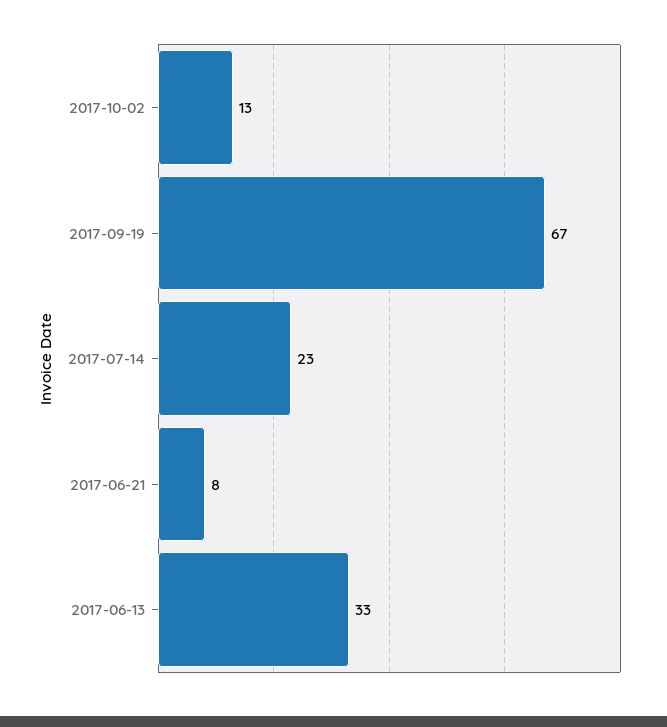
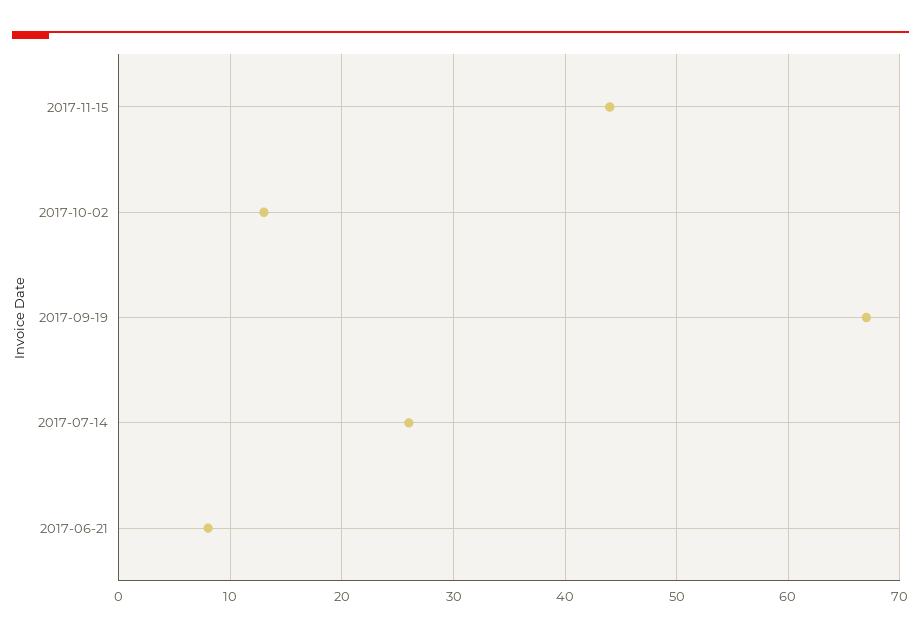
2017-07-14: 23 -> 26
2017-06-13: 33 -> none
2017-11-15: none -> 44

